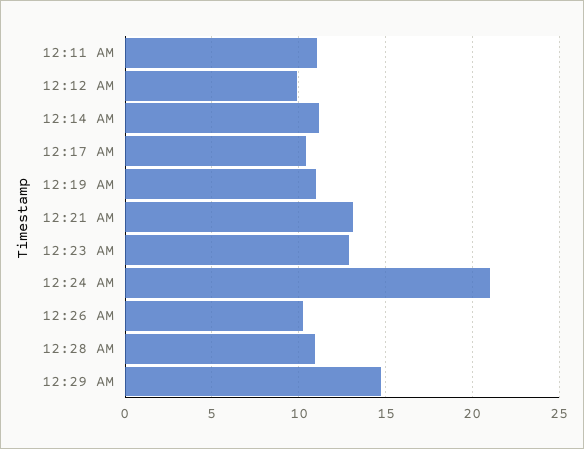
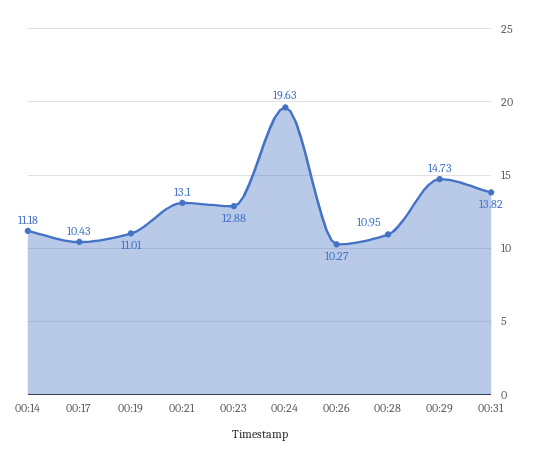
12:11 AM: 11 -> none
12:12 AM: 10 -> none
12:24 AM: 21 -> 19.63
00:31: none -> 13.82

